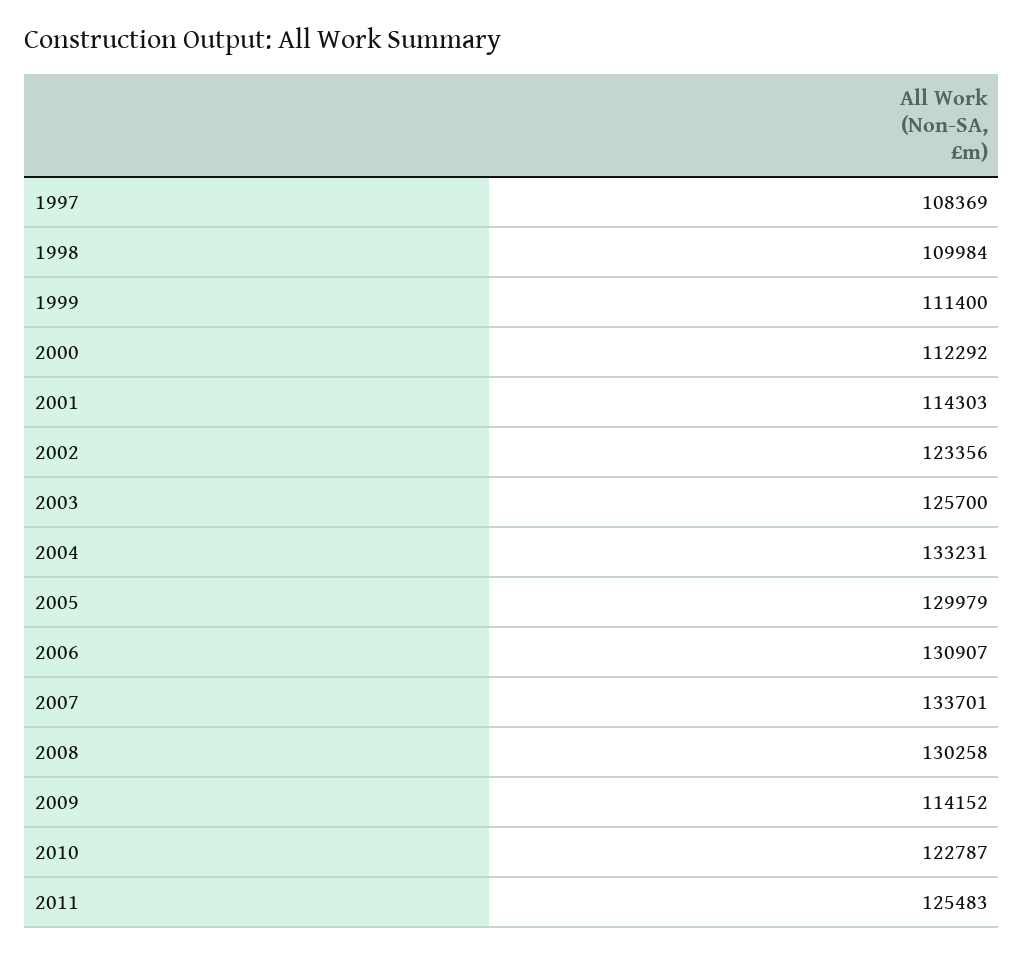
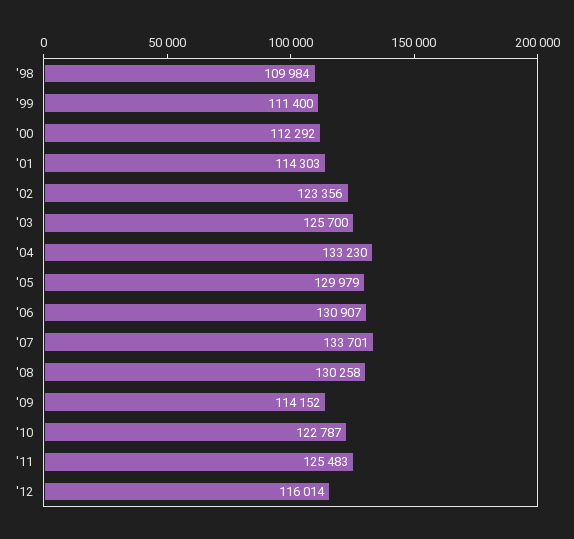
1997: 108369 -> none
2004: 133231 -> 133230
'12: none -> 116014

